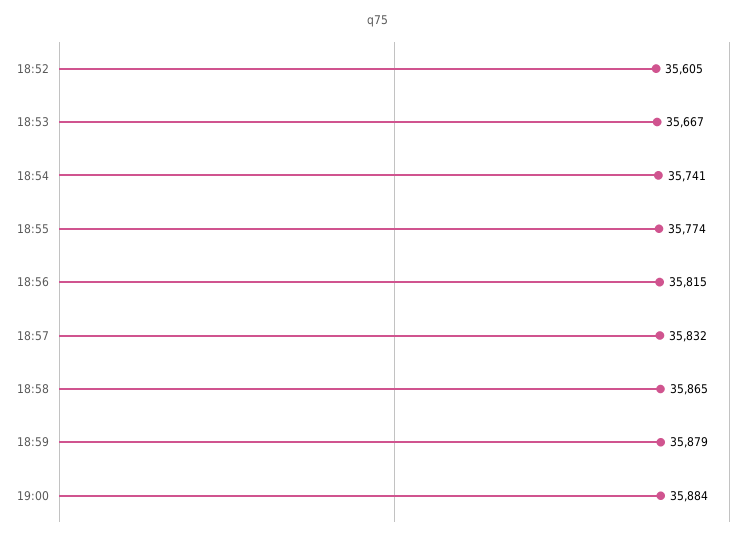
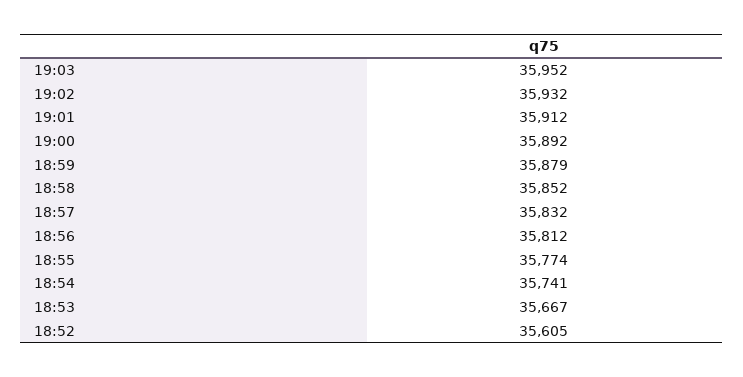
18:56: 35815 -> 35812
18:58: 35865 -> 35852
19:00: 35884 -> 35892
19:03: none -> 35952
19:02: none -> 35932
19:01: none -> 35912

